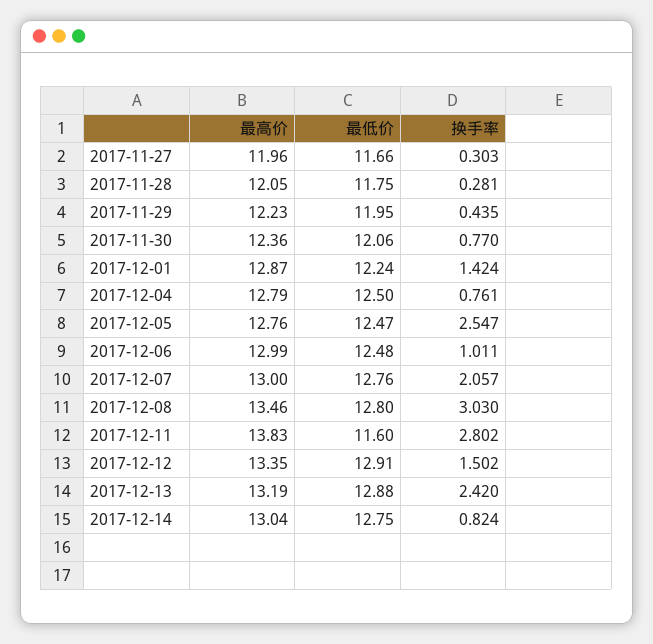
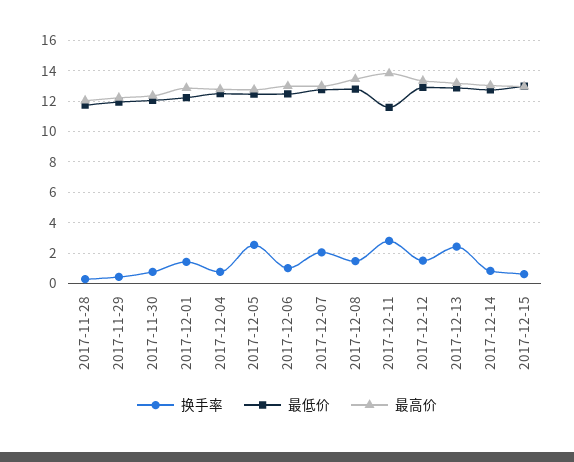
最高价, 2017-11-27: 11.96 -> none
最低价, 2017-11-27: 11.66 -> none
换手率, 2017-11-27: 0.303 -> none
换手率, 2017-12-08: 3.03 -> 1.5
换手率, 2017-12-15: none -> 0.5
最低价, 2017-12-15: none -> 13
最高价, 2017-12-15: none -> 13

